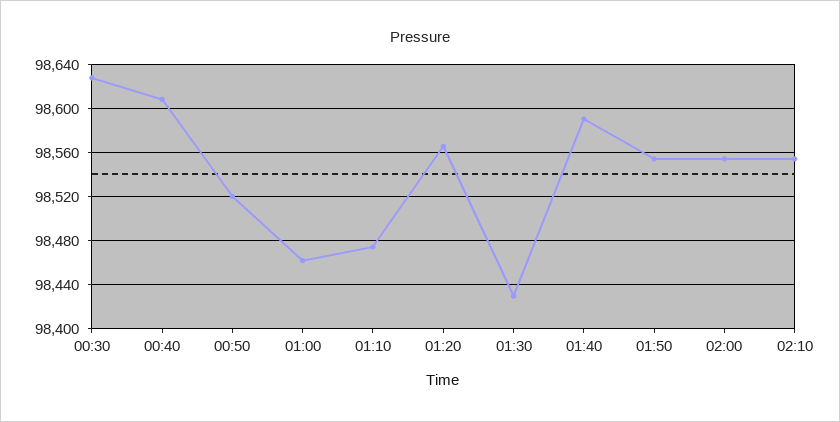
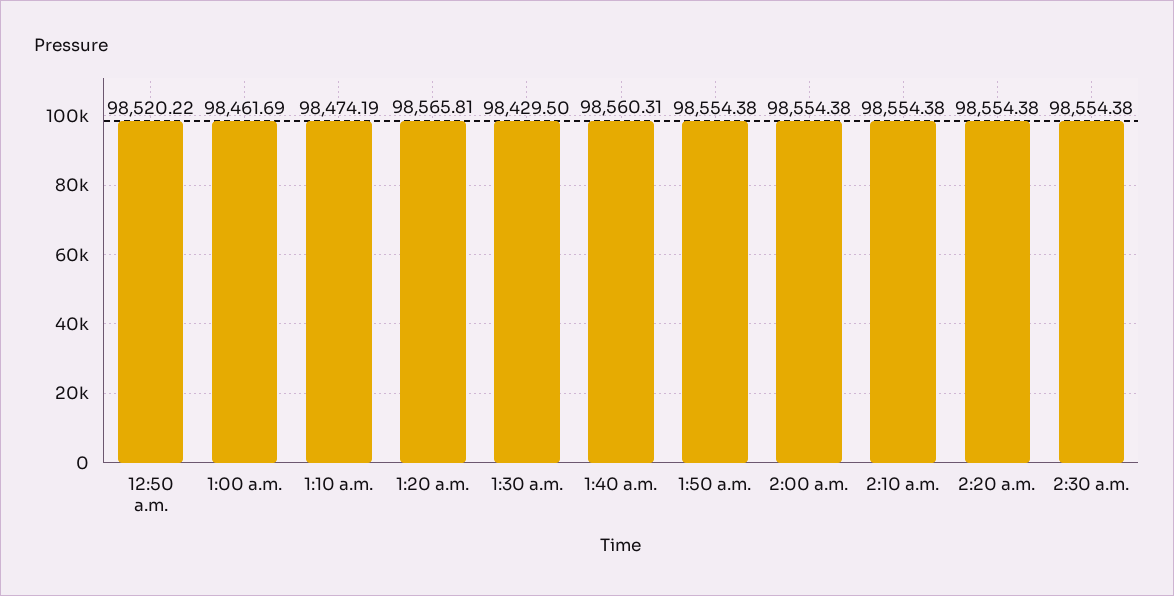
00:30: 98630 -> none
00:40: 98610 -> none
01:40: 98590 -> 98560.31
2:20 a.m.: none -> 98554.38
2:30 a.m.: none -> 98554.38

